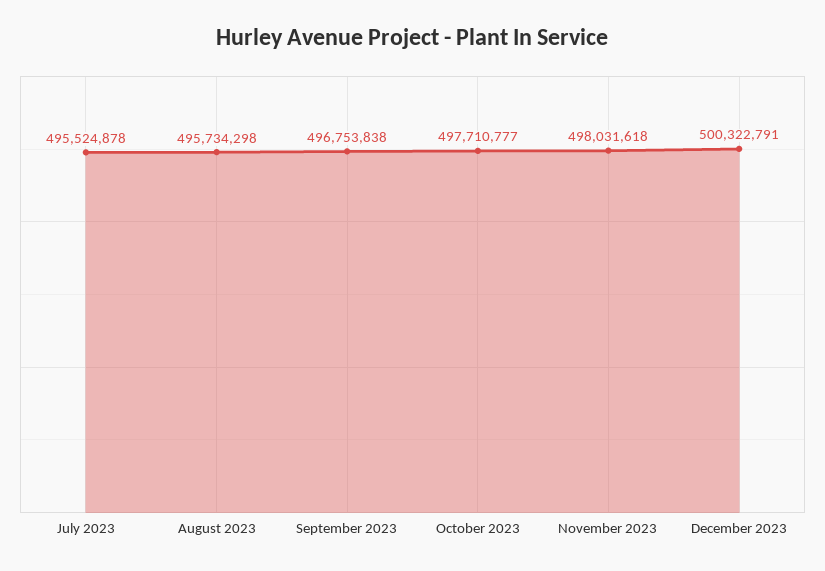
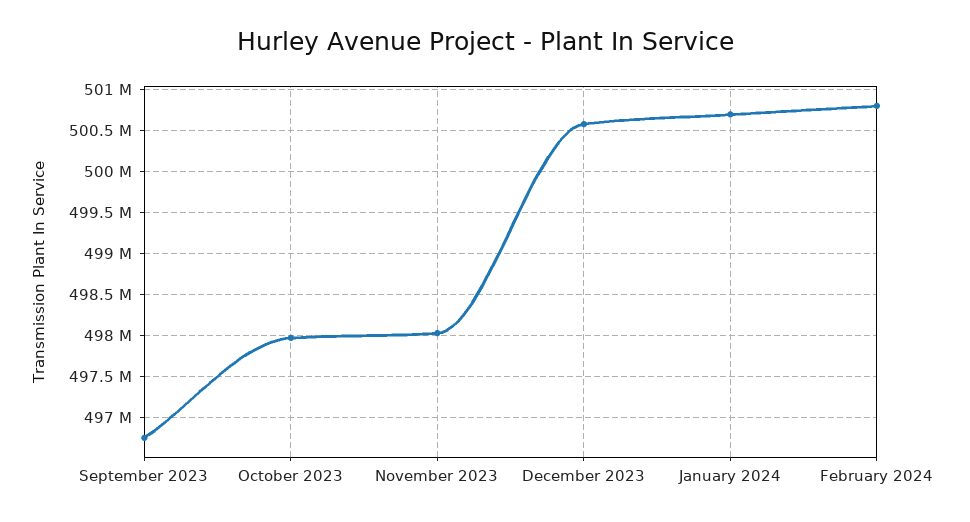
July 2023: 495524878 -> none
August 2023: 495734298 -> none
October 2023: 497710777 -> 498000000
December 2023: 500322791 -> 500600000
January 2024: none -> 500700000
February 2024: none -> 500800000

